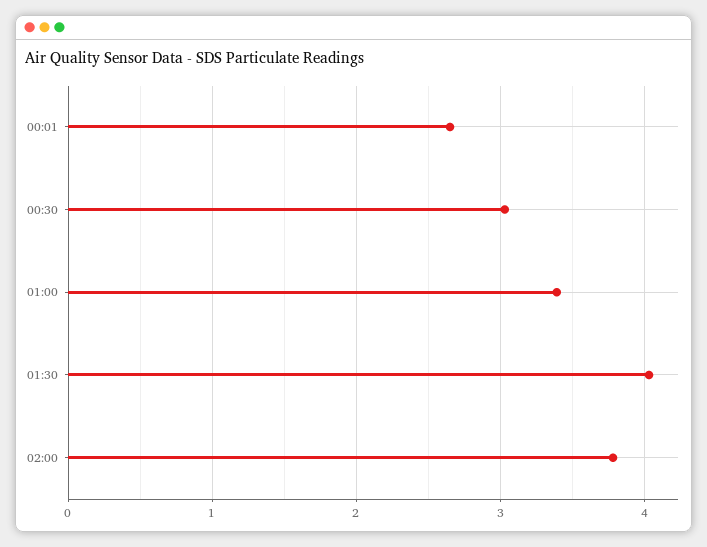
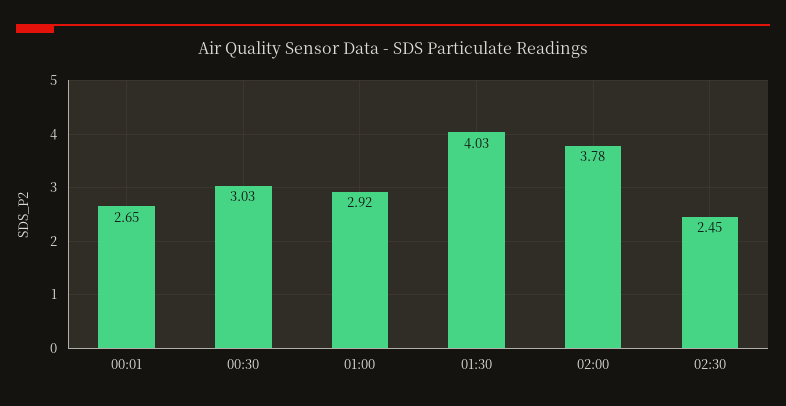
01:00: 3.4 -> 2.92
02:30: none -> 2.45

